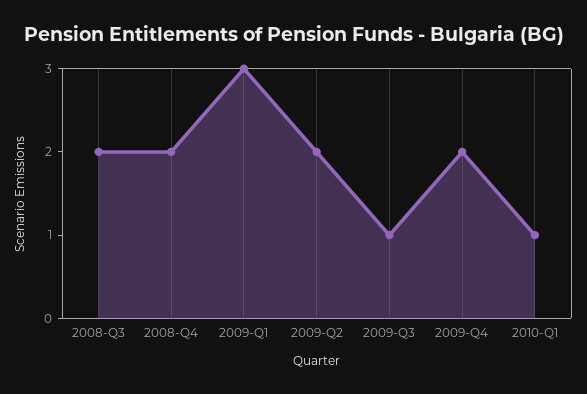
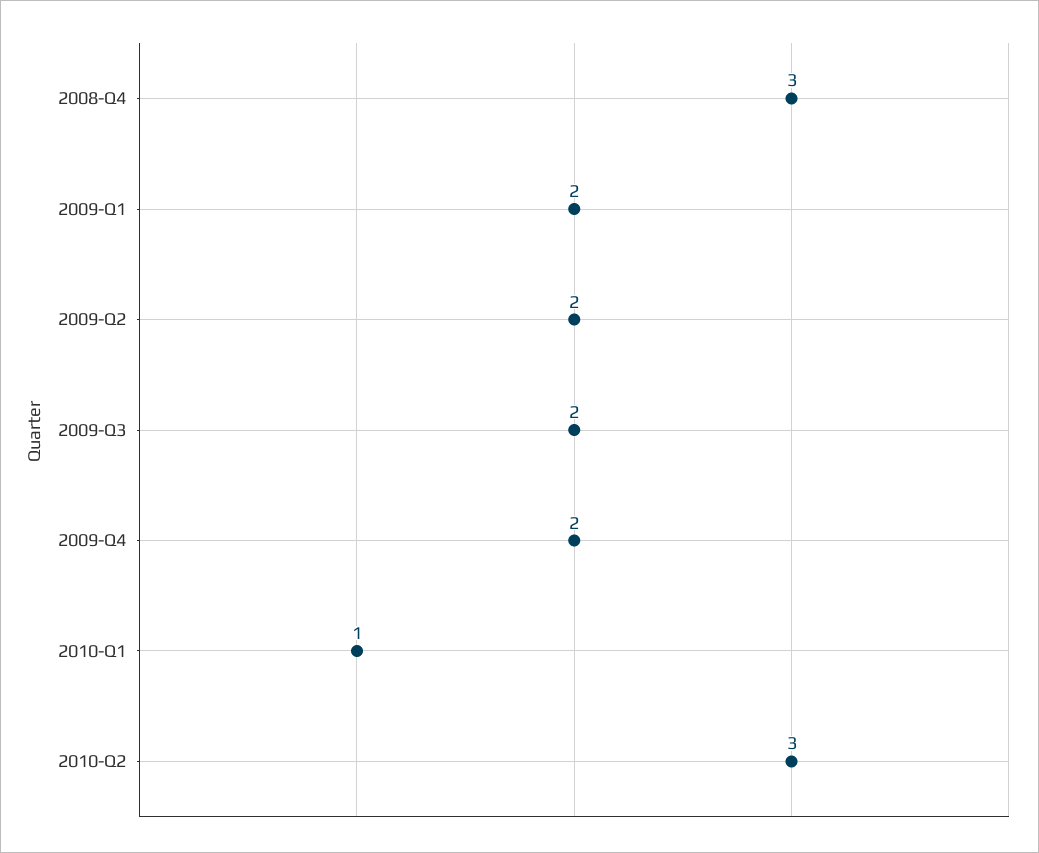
2008-Q3: 2 -> none
2008-Q4: 2 -> 3
2009-Q1: 3 -> 2
2009-Q3: 1 -> 2
2010-Q2: none -> 3

